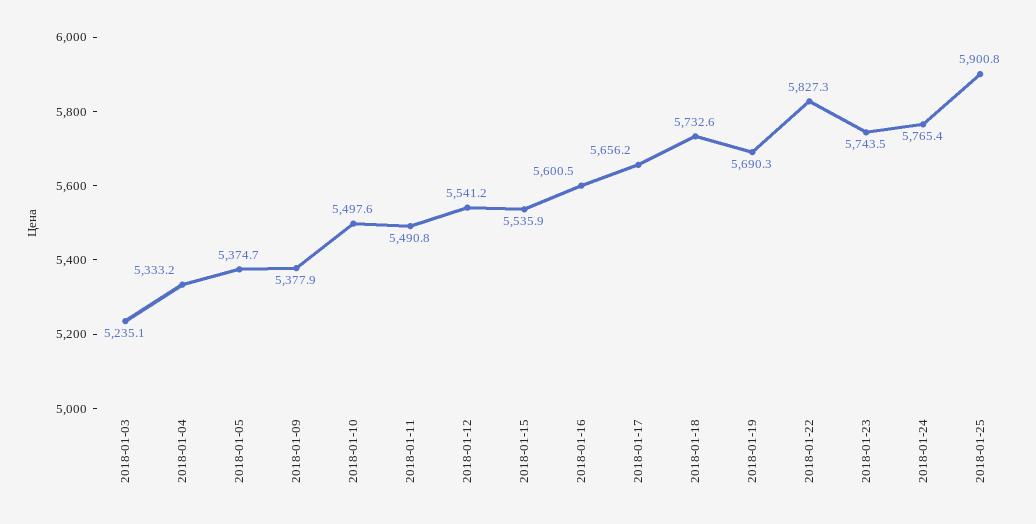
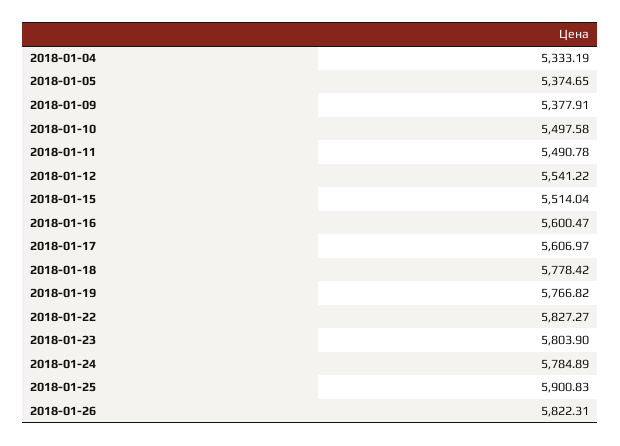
2018-01-03: 5235.1 -> none
2018-01-15: 5535.9 -> 5514.04
2018-01-17: 5656.2 -> 5606.97
2018-01-18: 5732.6 -> 5778.42
2018-01-19: 5690.3 -> 5766.82
2018-01-23: 5743.5 -> 5803.9
2018-01-24: 5765.4 -> 5784.89
2018-01-26: none -> 5822.31

